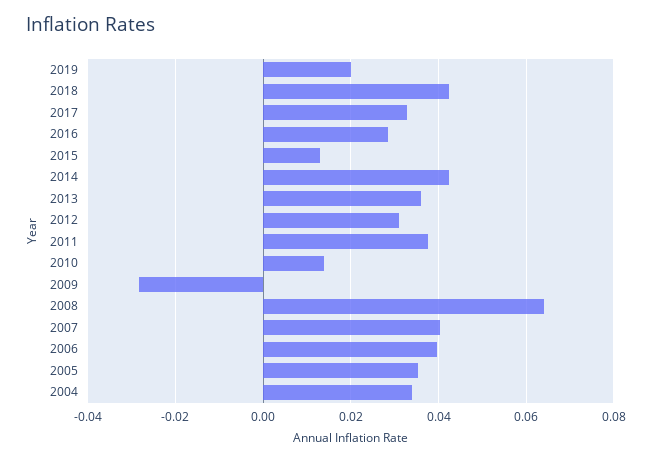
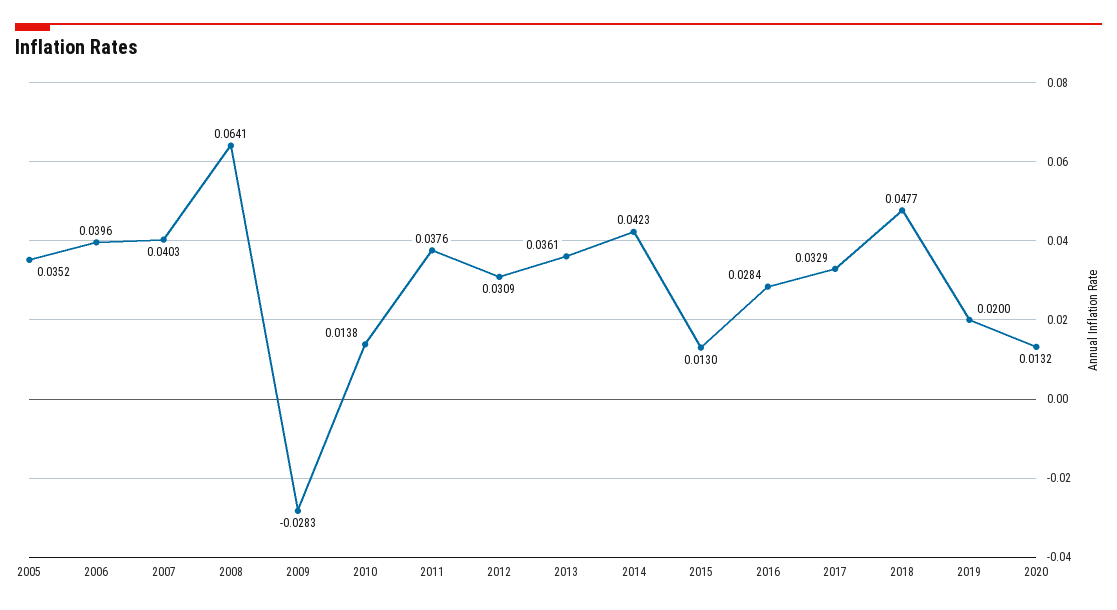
2018: 0.042 -> 0.0477
2004: 0.034 -> none
2020: none -> 0.0132

